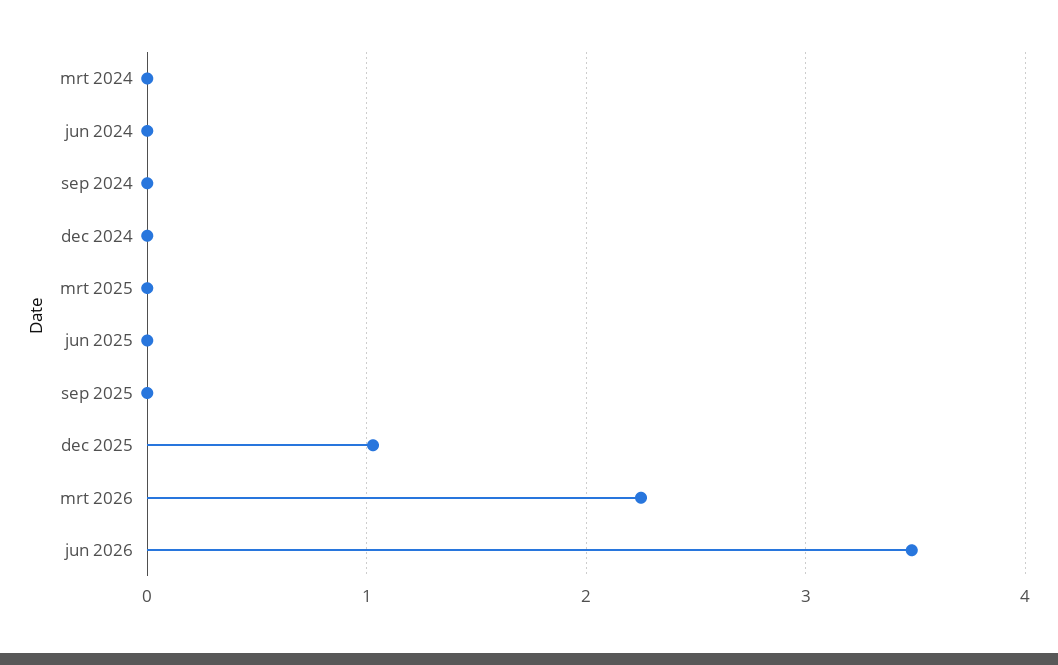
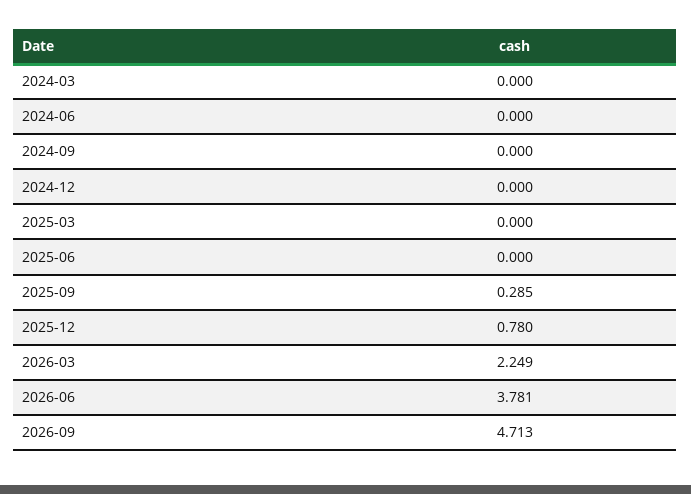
sep 2025: 0 -> 0.285
dec 2025: 1 -> 0.78
jun 2026: 3.5 -> 3.781
2026-09: none -> 4.713

